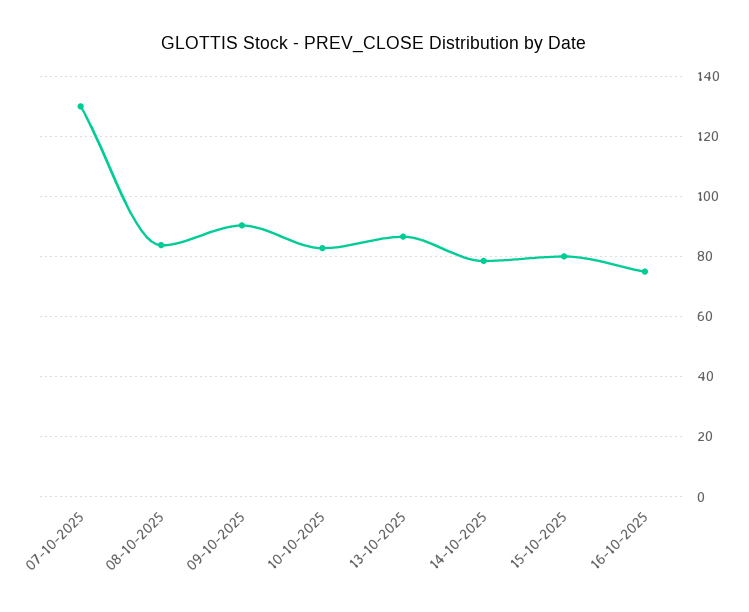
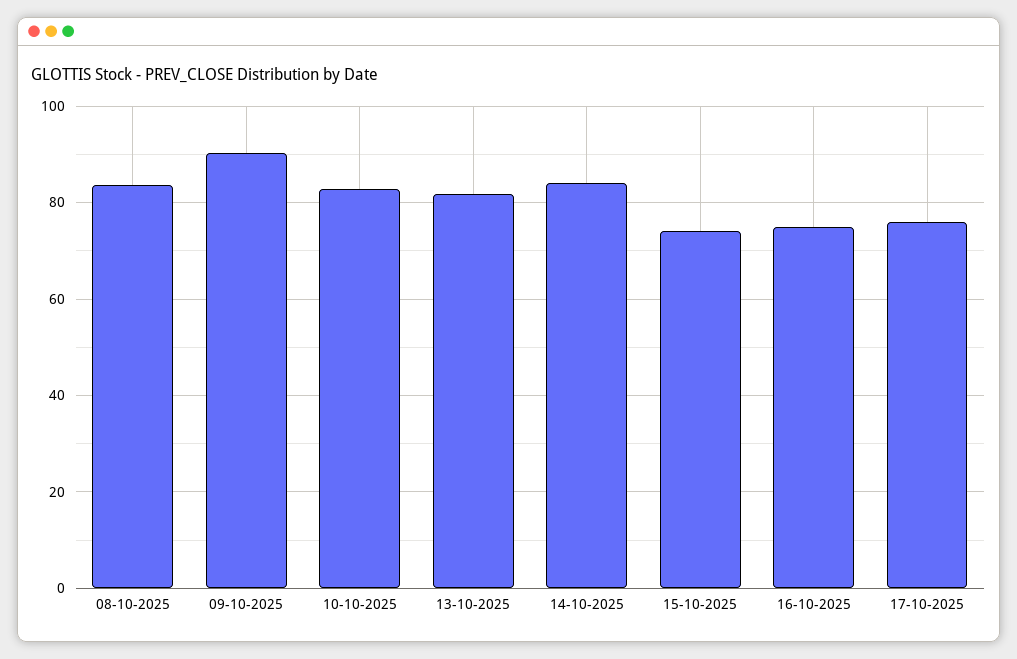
07-10-2025: 130 -> none
13-10-2025: 86 -> 82
14-10-2025: 78 -> 84
15-10-2025: 80 -> 74
17-10-2025: none -> 76

